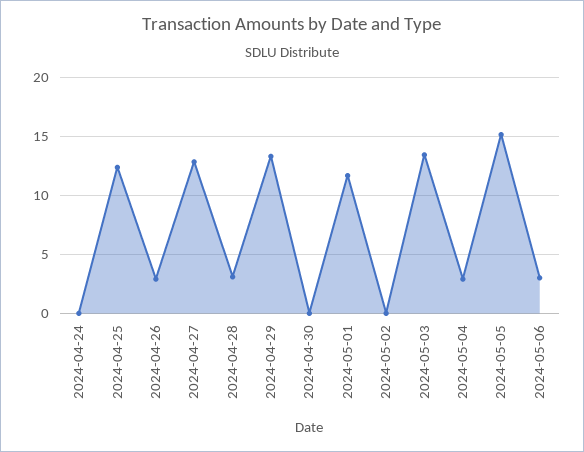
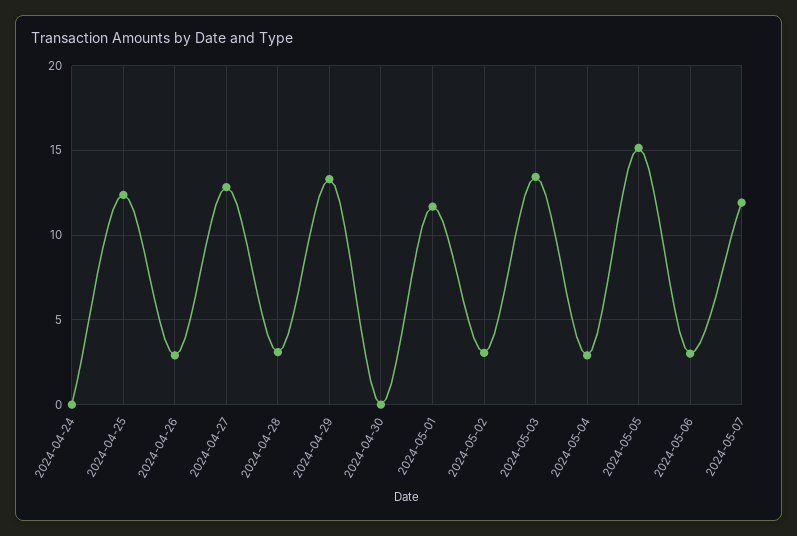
2024-05-02: 0 -> 3
2024-05-07: none -> 12

